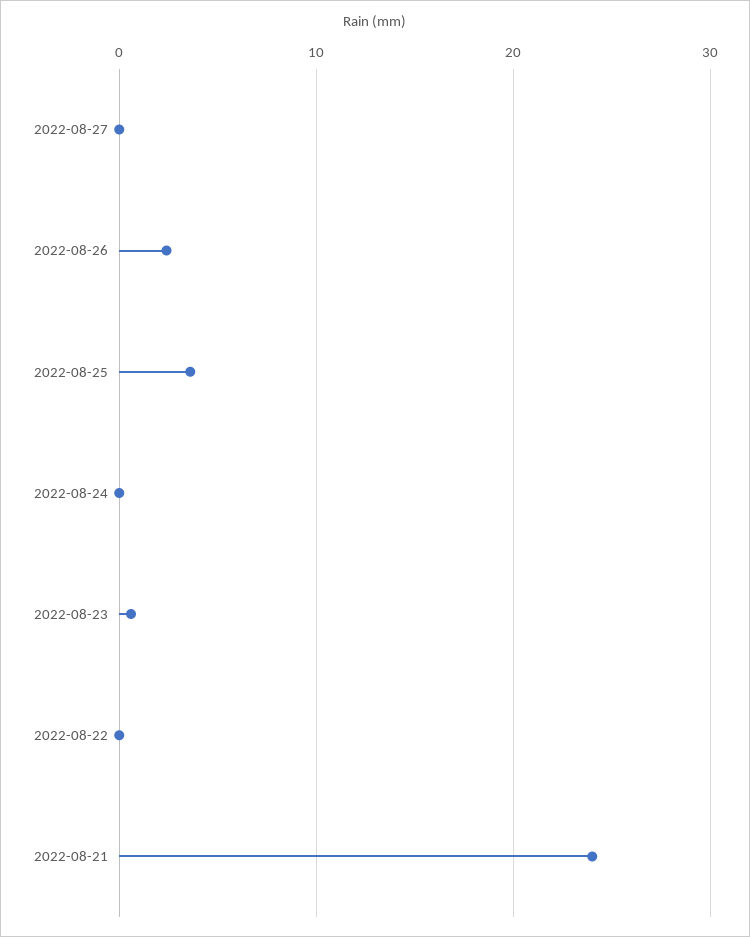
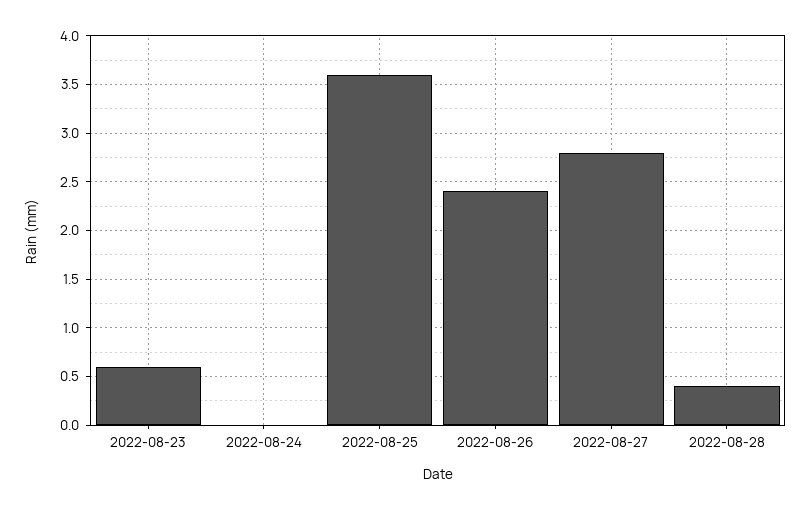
2022-08-27: 0 -> 2.8
2022-08-22: 0 -> none
2022-08-21: 24 -> none
2022-08-28: none -> 0.4

